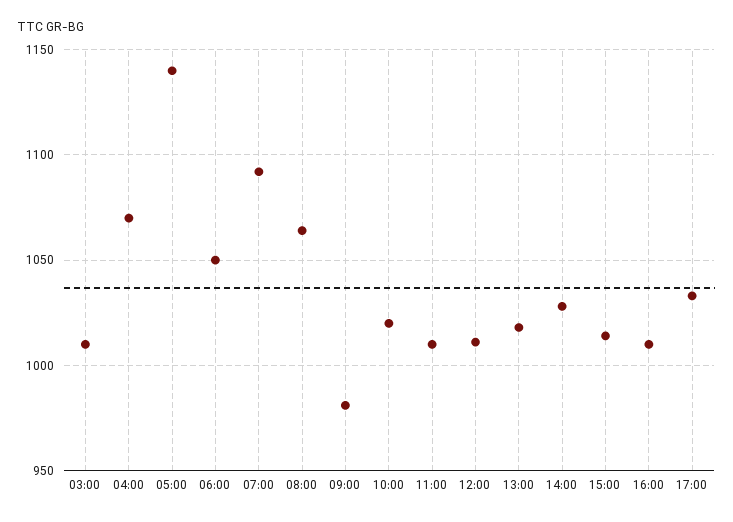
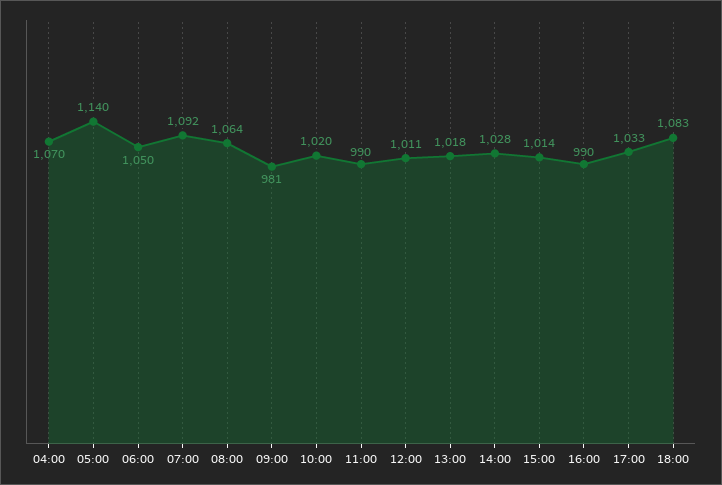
03:00: 1010 -> none
11:00: 1010 -> 990
16:00: 1010 -> 990
18:00: none -> 1083

